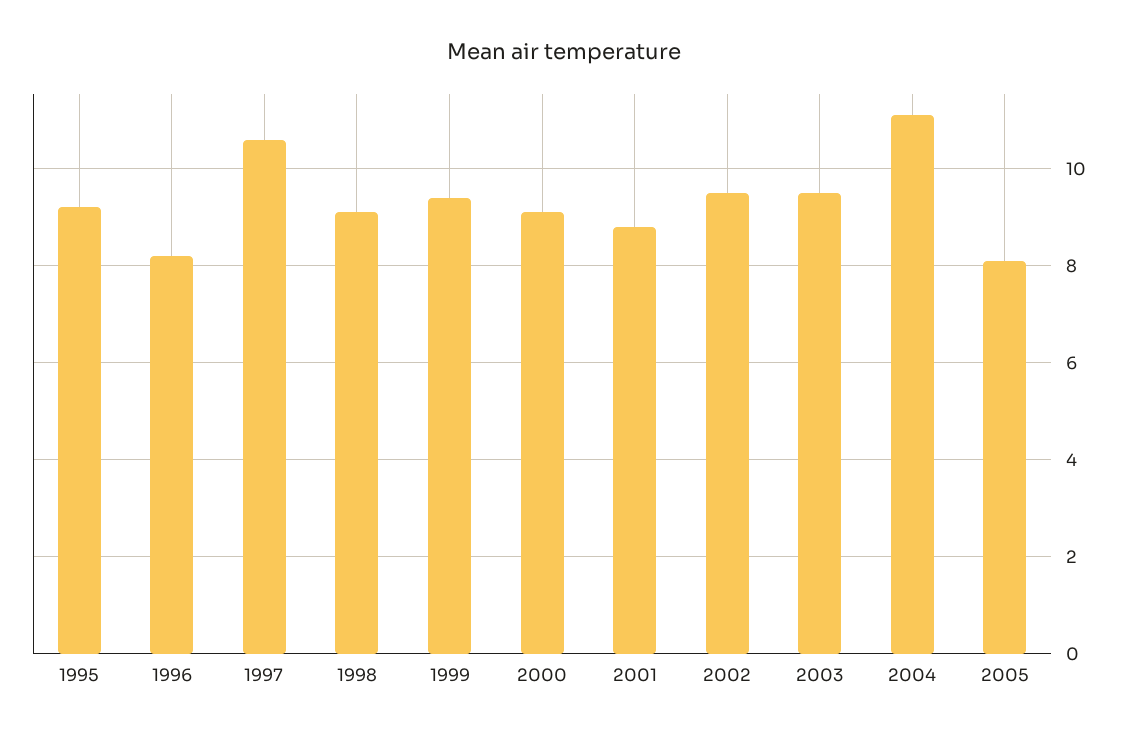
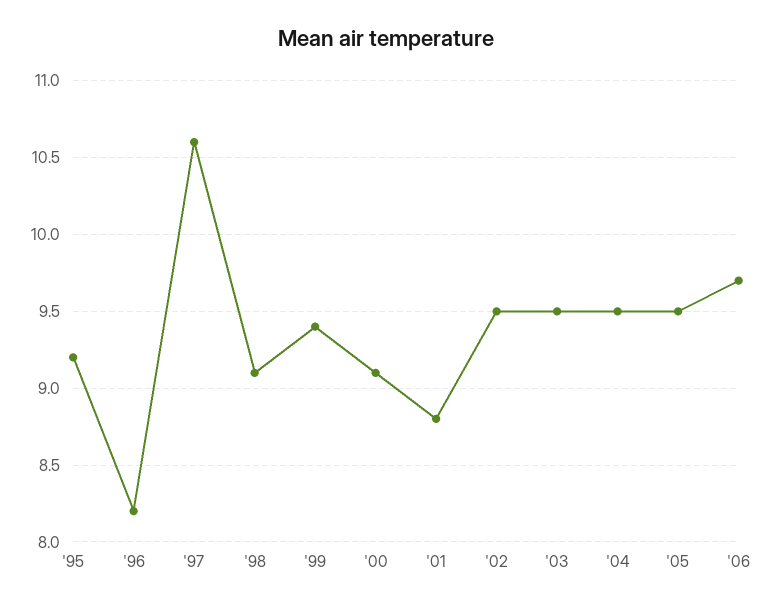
2004: 11 -> 9.5
2005: 8 -> 9.5
'06: none -> 9.7

